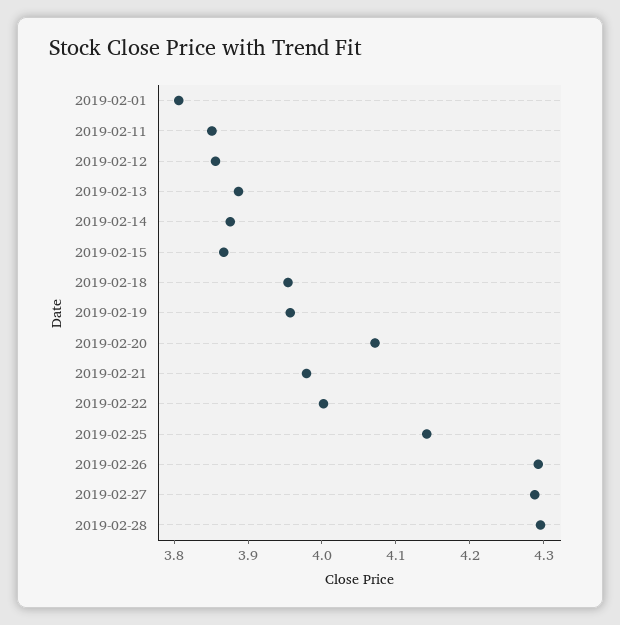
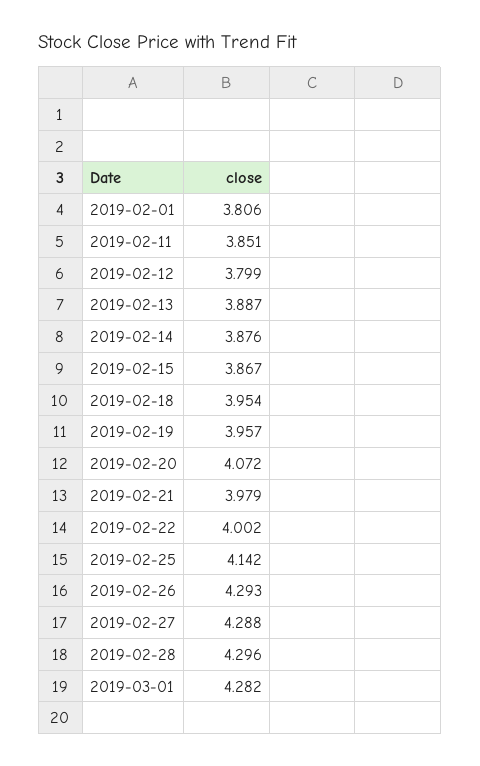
2019-02-12: 3.86 -> 3.799
2019-03-01: none -> 4.282

